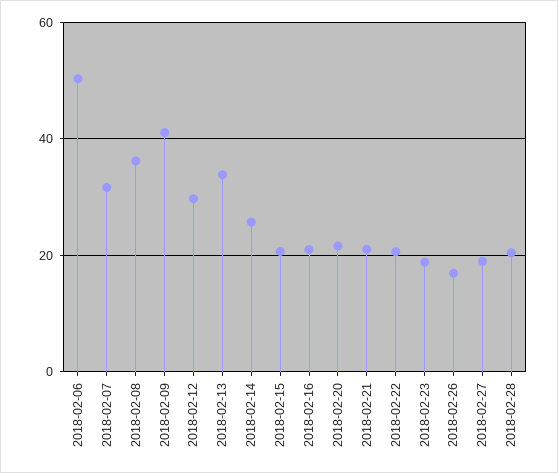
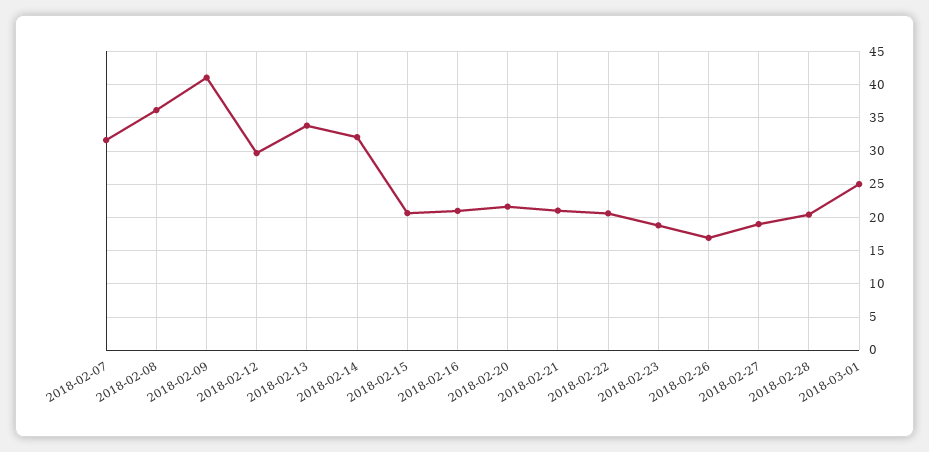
2018-02-06: 50 -> none
2018-02-14: 26 -> 32
2018-03-01: none -> 25

